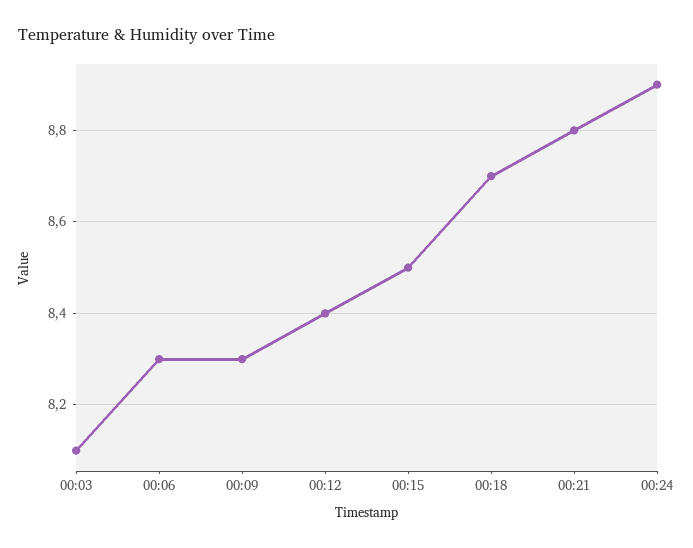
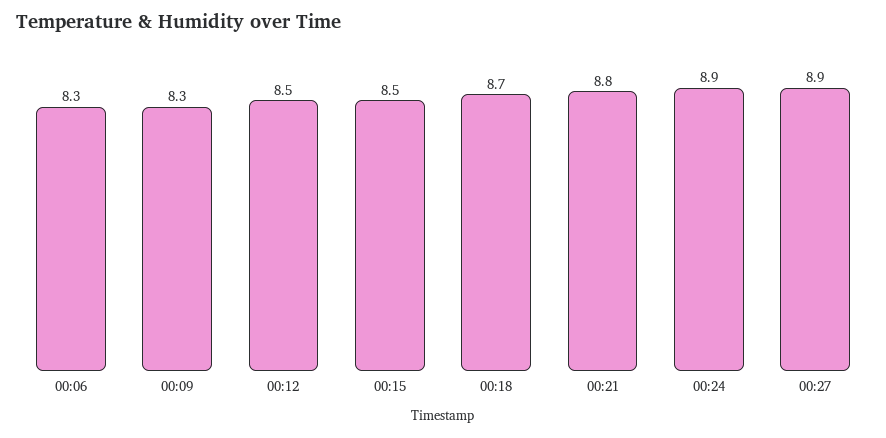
00:03: 8.1 -> none
00:12: 8.4 -> 8.5
00:27: none -> 8.9

